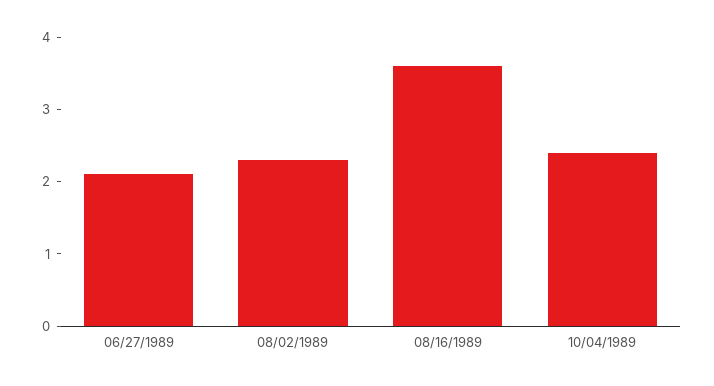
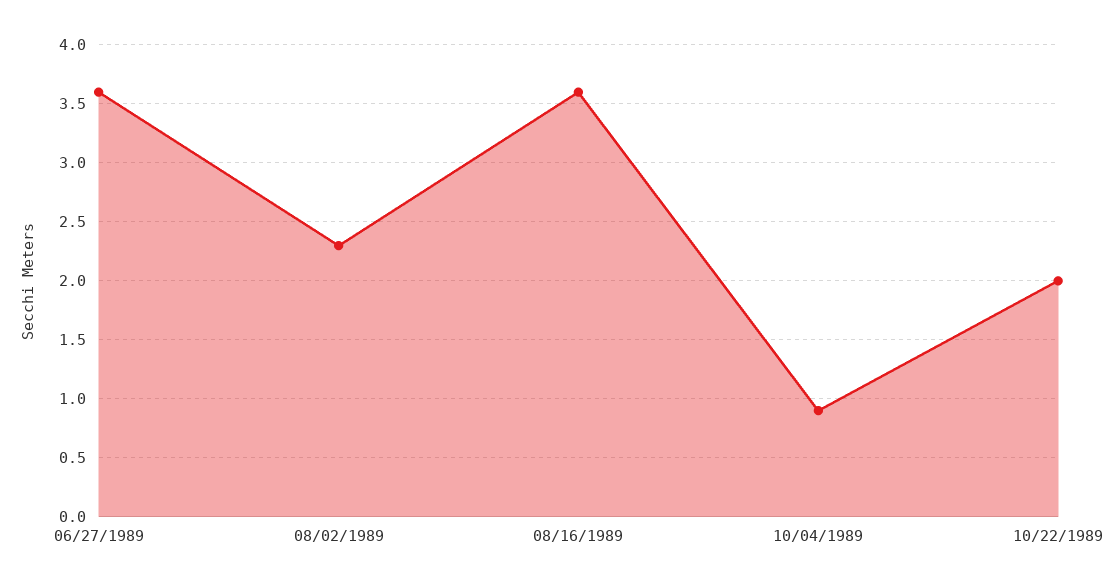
06/27/1989: 2 -> 3.6
10/04/1989: 2.5 -> 0.9
10/22/1989: none -> 2

